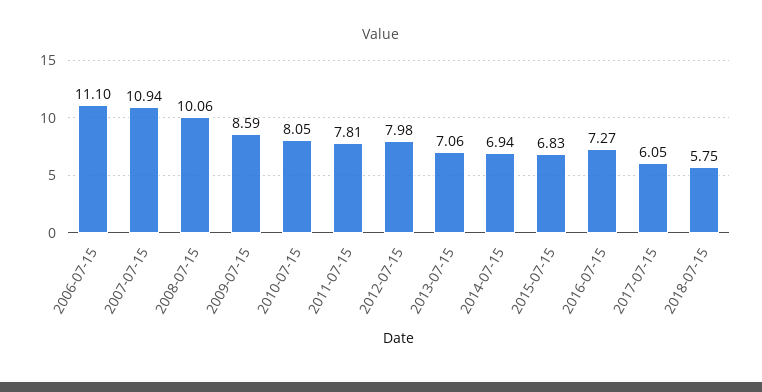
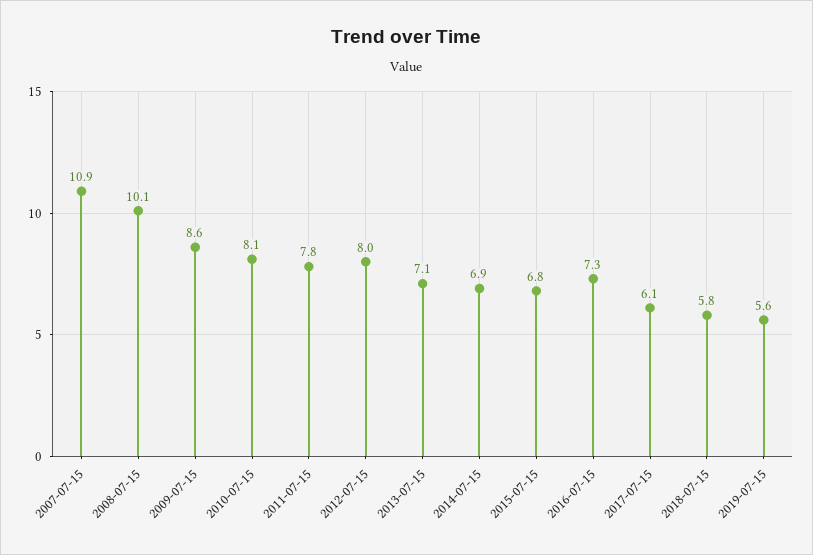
2006-07-15: 11.1 -> none
2019-07-15: none -> 5.6

